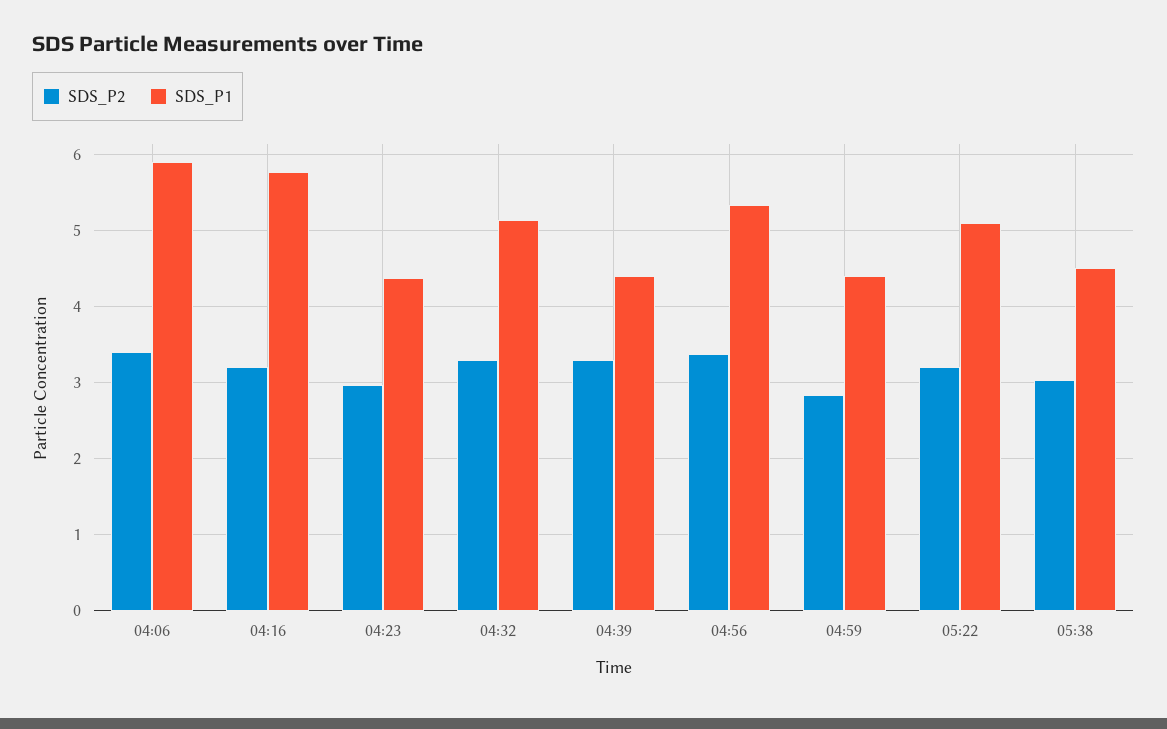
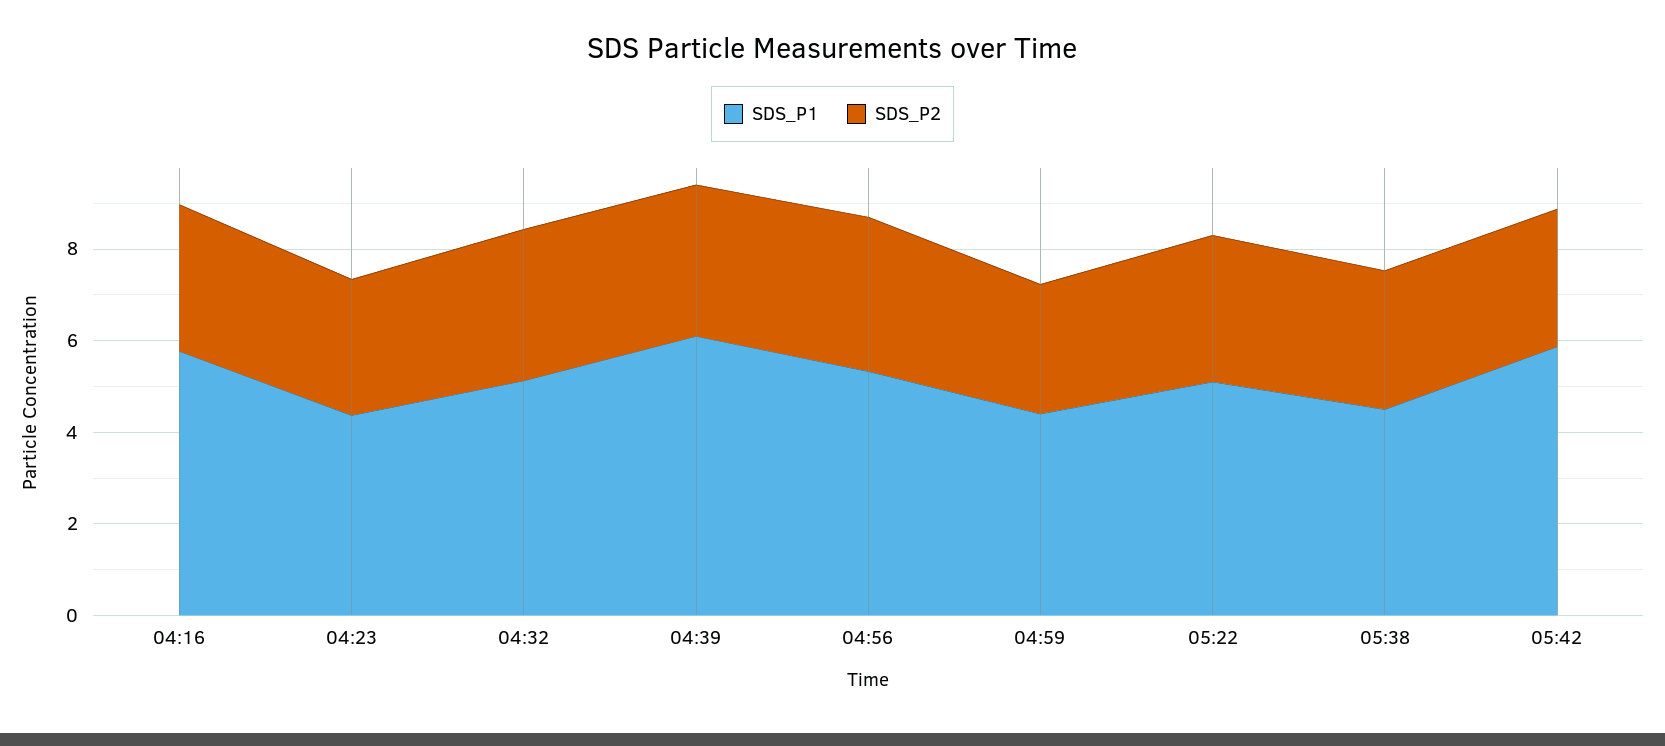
SDS_P2, 04:06: 3.4 -> none
SDS_P1, 04:06: 5.9 -> none
SDS_P1, 04:39: 4.4 -> 6
SDS_P1, 05:42: none -> 6
SDS_P2, 05:42: none -> 3

